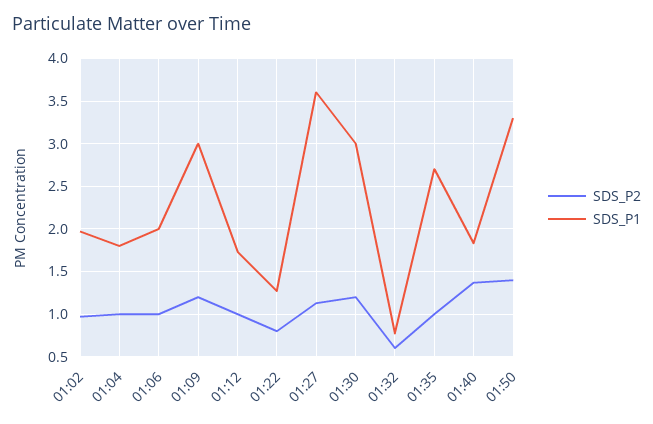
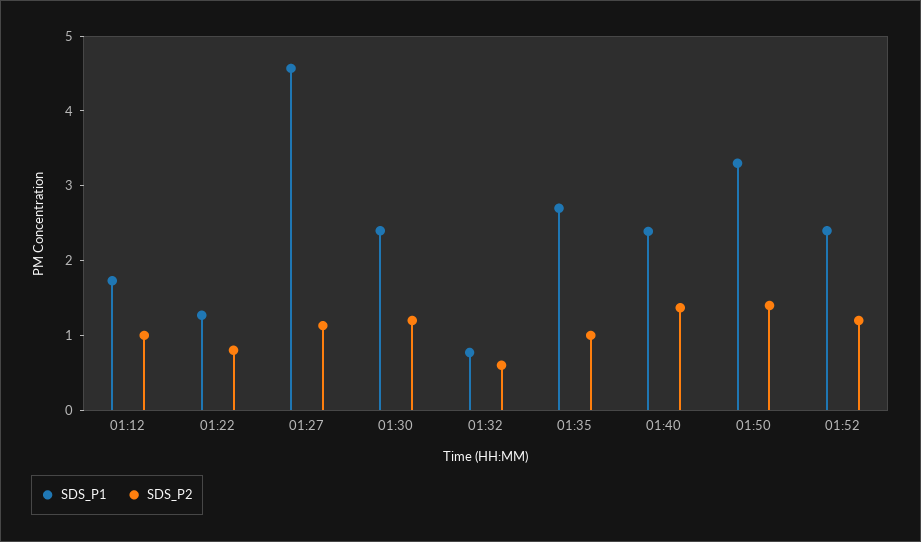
SDS_P2, 01:02: 1 -> none
SDS_P1, 01:02: 2 -> none
SDS_P2, 01:04: 1 -> none
SDS_P1, 01:04: 1.8 -> none
SDS_P2, 01:06: 1 -> none
SDS_P1, 01:06: 2 -> none
SDS_P2, 01:09: 1.2 -> none
SDS_P1, 01:09: 3 -> none
SDS_P1, 01:27: 3.6 -> 4.6
SDS_P1, 01:30: 3 -> 2.4
SDS_P1, 01:40: 1.8 -> 2.4
SDS_P1, 01:52: none -> 2.4
SDS_P2, 01:52: none -> 1.2

